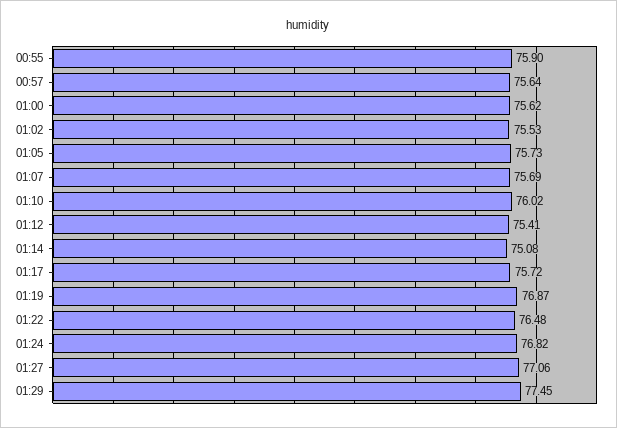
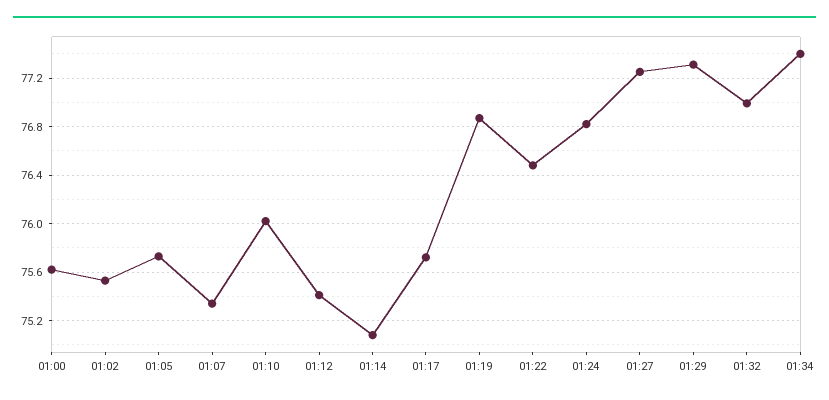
00:55: 75.9 -> none
00:57: 75.64 -> none
01:07: 75.69 -> 75.35
01:27: 77.06 -> 77.25
01:29: 77.45 -> 77.3
01:32: none -> 77
01:34: none -> 77.4

